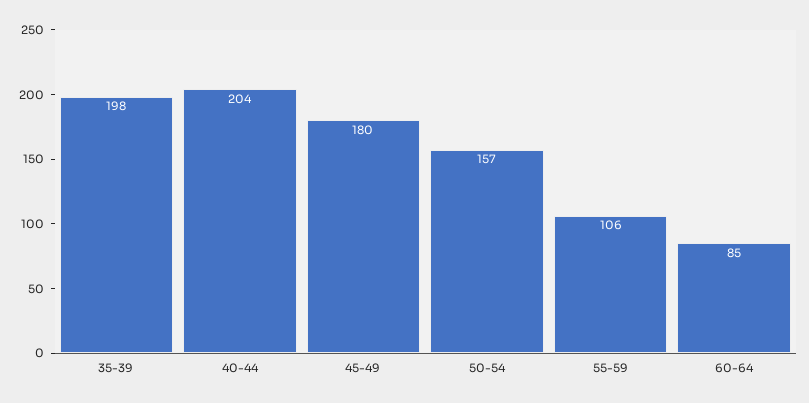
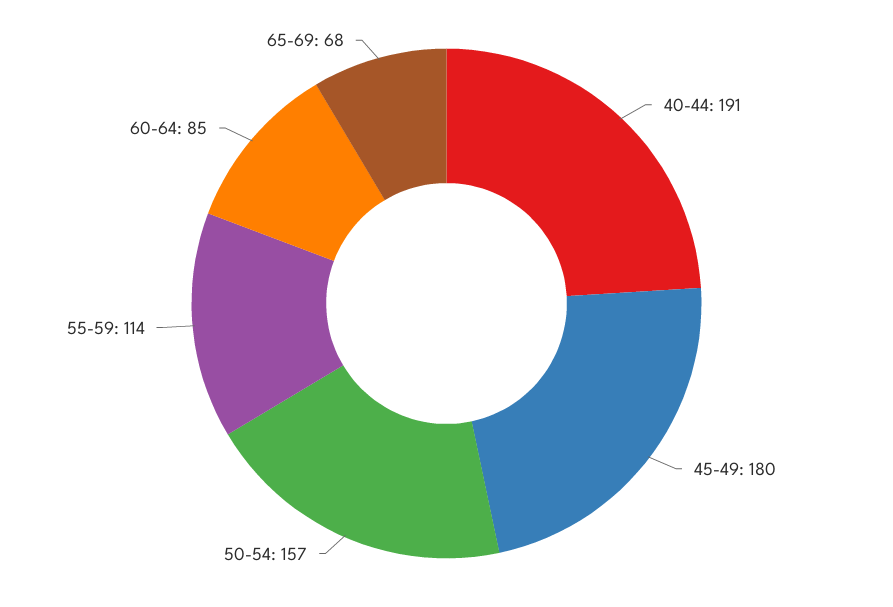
35-39: 198 -> none
40-44: 204 -> 191
55-59: 106 -> 114
65-69: none -> 68

